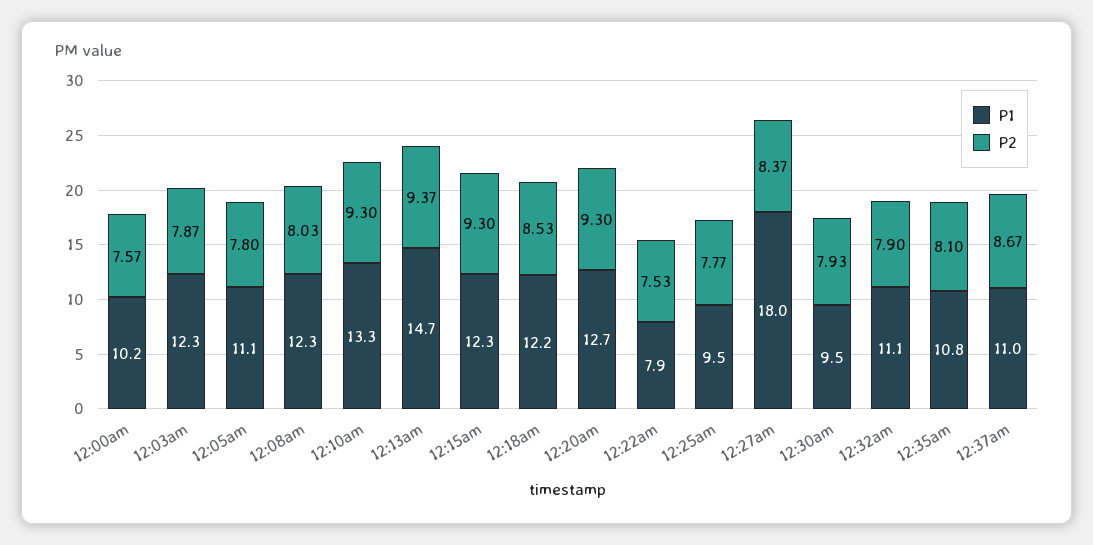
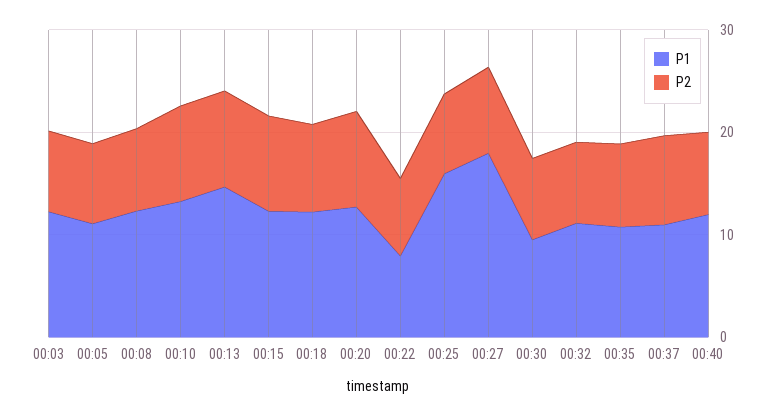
P1, 12:00am: 10.2 -> none
P2, 12:00am: 7.57 -> none
P1, 12:25am: 9.5 -> 16
P1, 00:40: none -> 12
P2, 00:40: none -> 8

